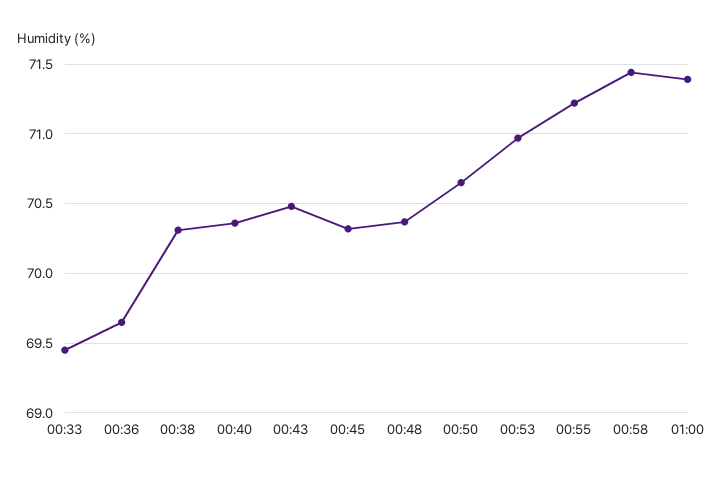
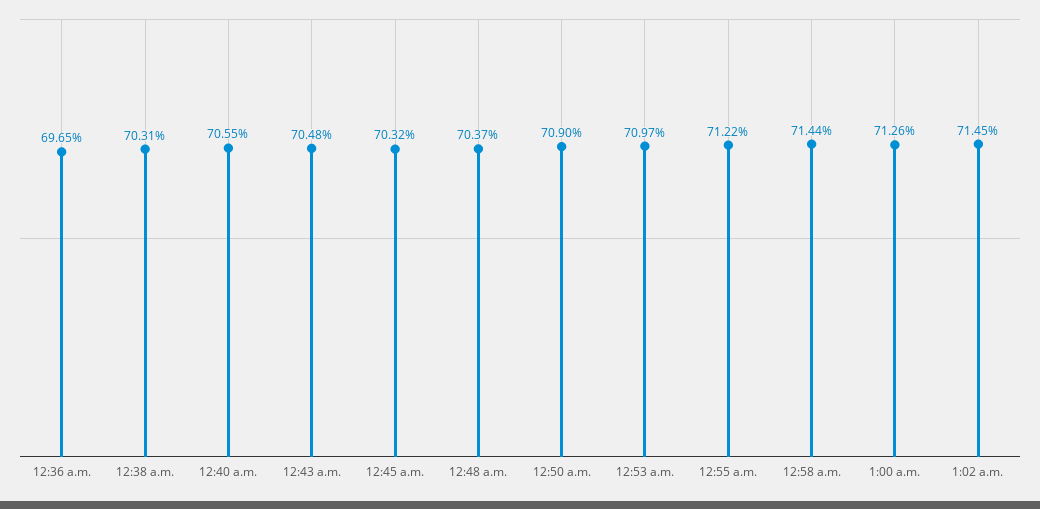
00:33: 69.45 -> none
00:40: 70.35 -> 70.55
00:50: 70.65 -> 70.9
01:00: 71.4 -> 71.26
1:02 a.m.: none -> 71.45

